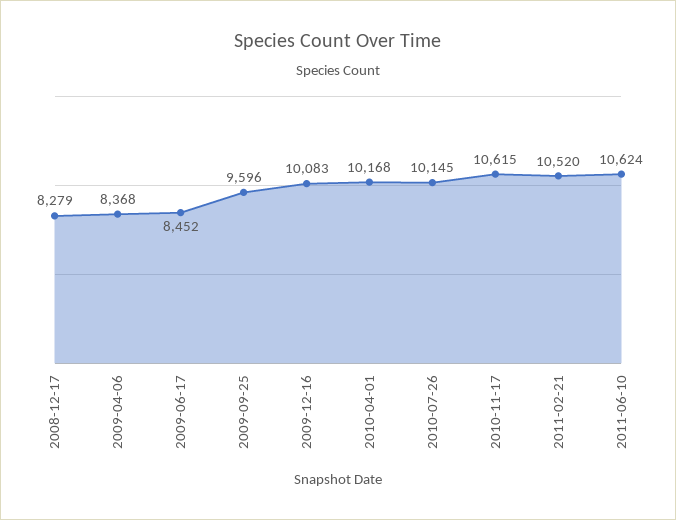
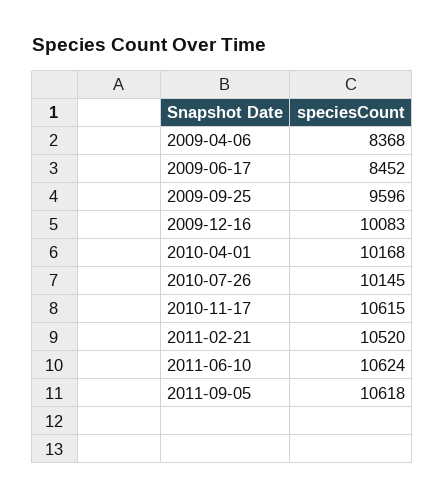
2008-12-17: 8279 -> none
2011-09-05: none -> 10618

